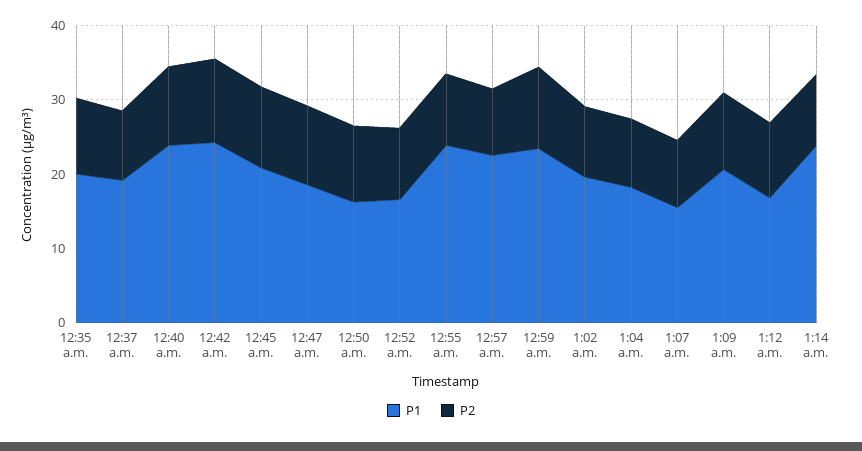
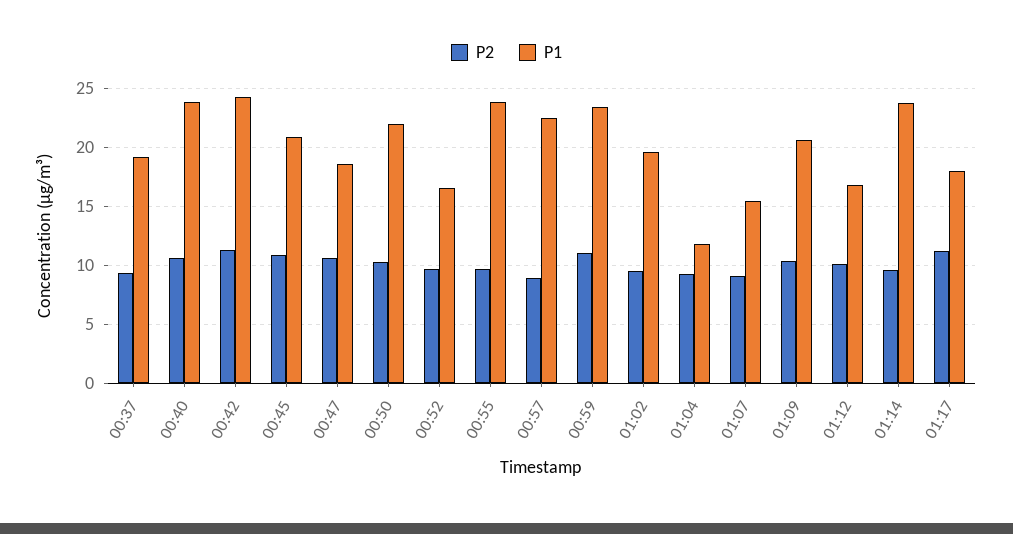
P1, 12:35 a.m.: 20 -> none
P2, 12:35 a.m.: 10 -> none
P1, 12:50 a.m.: 16 -> 22
P1, 1:04 a.m.: 18 -> 12
P2, 01:17: none -> 11
P1, 01:17: none -> 18

